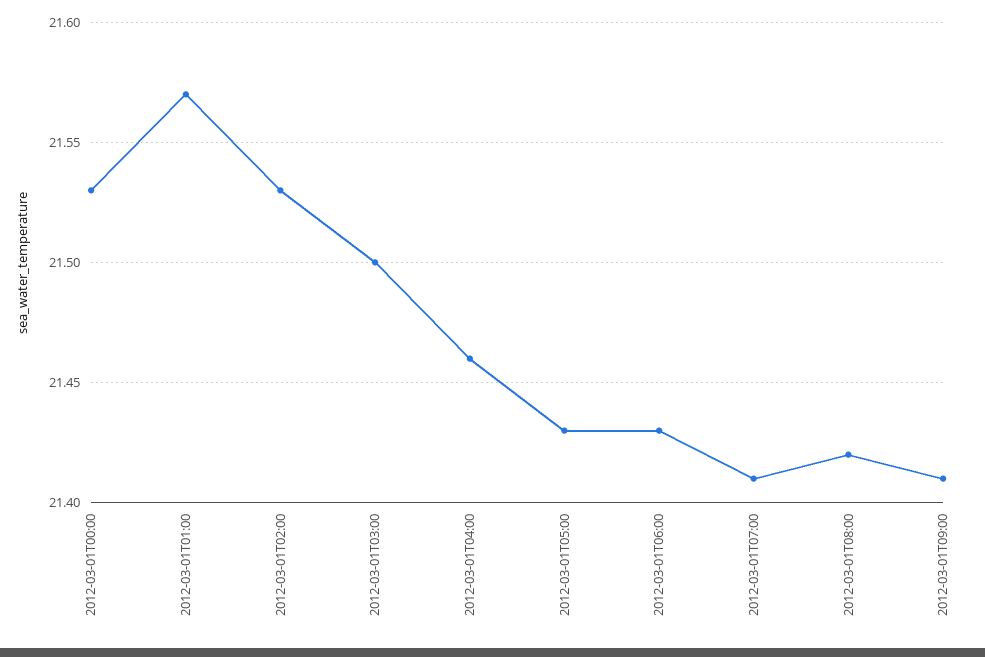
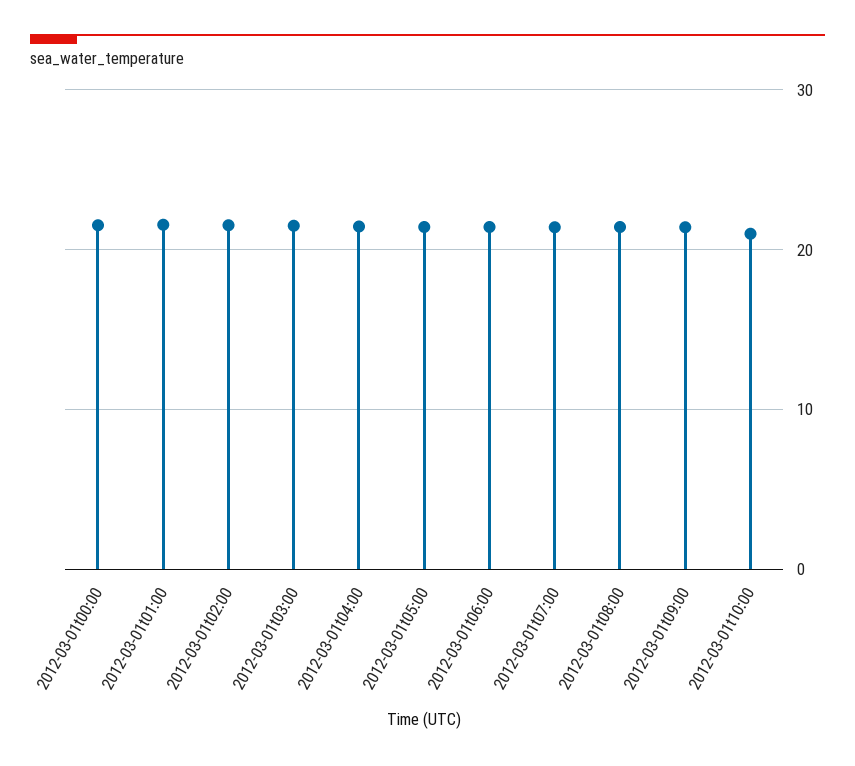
2012-03-01t10:00: none -> 21

